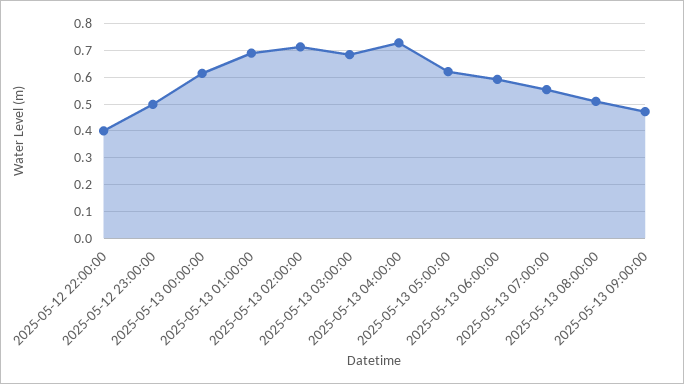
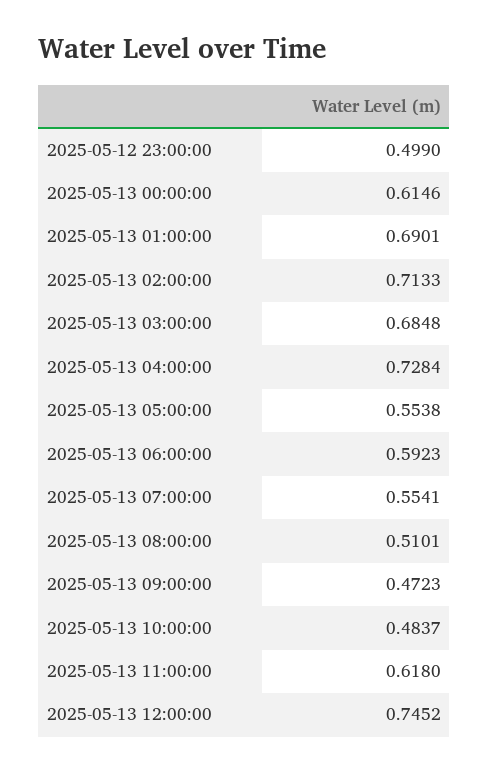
2025-05-12 22:00:00: 0.4 -> none
2025-05-13 05:00:00: 0.625 -> 0.5538
2025-05-13 10:00:00: none -> 0.4837
2025-05-13 11:00:00: none -> 0.618
2025-05-13 12:00:00: none -> 0.7452

